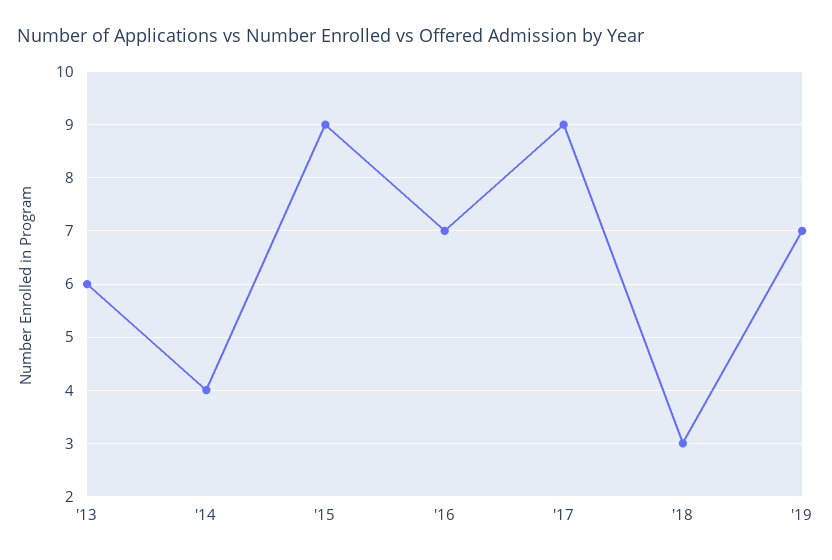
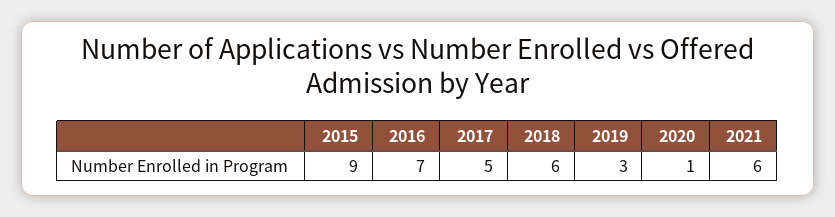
'13: 6 -> none
'14: 4 -> none
'17: 9 -> 5
'18: 3 -> 6
'19: 7 -> 3
2020: none -> 1
2021: none -> 6

